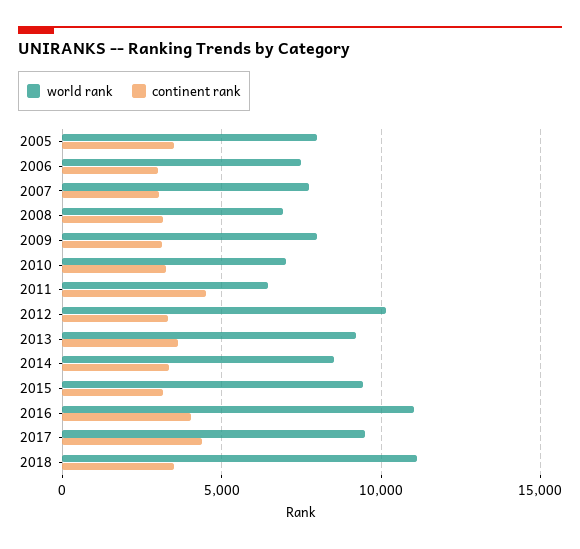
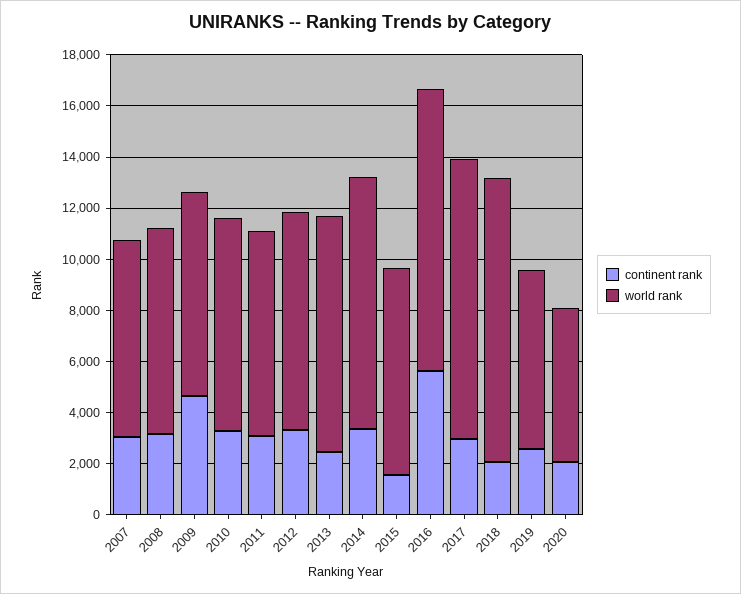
world rank, 2005: 8000 -> none
continent rank, 2005: 3500 -> none
world rank, 2006: 7500 -> none
continent rank, 2006: 3000 -> none
world rank, 2008: 7000 -> 8000
continent rank, 2009: 3000 -> 4500
world rank, 2010: 7000 -> 8500
world rank, 2011: 6500 -> 8000
continent rank, 2011: 4500 -> 3000
world rank, 2012: 10000 -> 8500
continent rank, 2013: 3500 -> 2500
world rank, 2014: 8500 -> 10000
world rank, 2015: 9500 -> 8000
continent rank, 2015: 3000 -> 1500
continent rank, 2016: 4000 -> 5500
world rank, 2017: 9500 -> 11000
continent rank, 2017: 4500 -> 3000
continent rank, 2018: 3500 -> 2000
continent rank, 2019: none -> 2500
world rank, 2019: none -> 7000
continent rank, 2020: none -> 2000
world rank, 2020: none -> 6000

